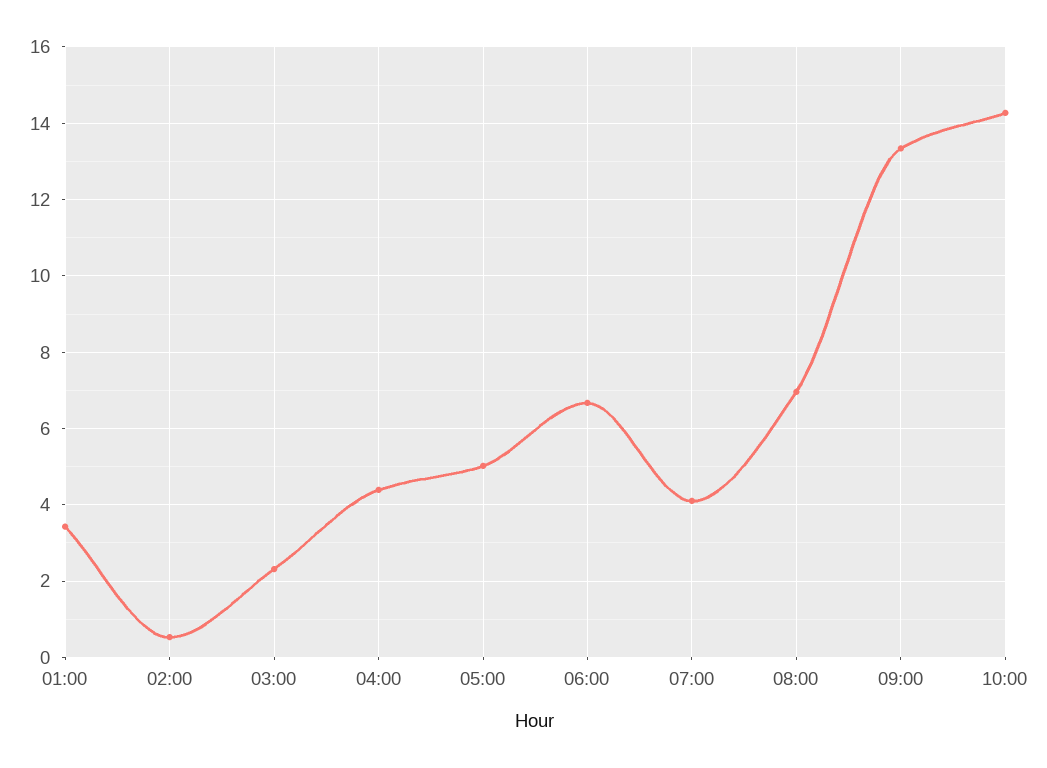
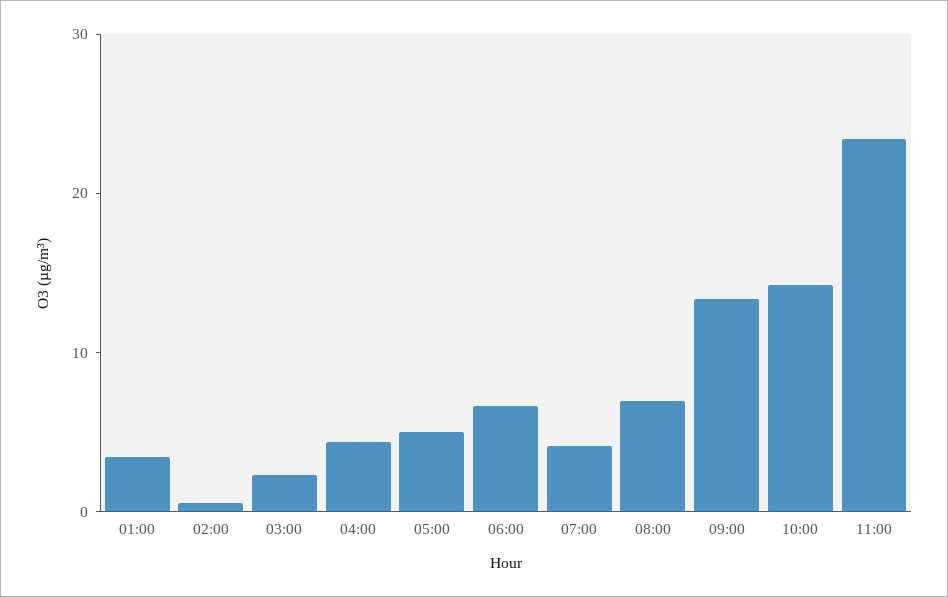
11:00: none -> 24

